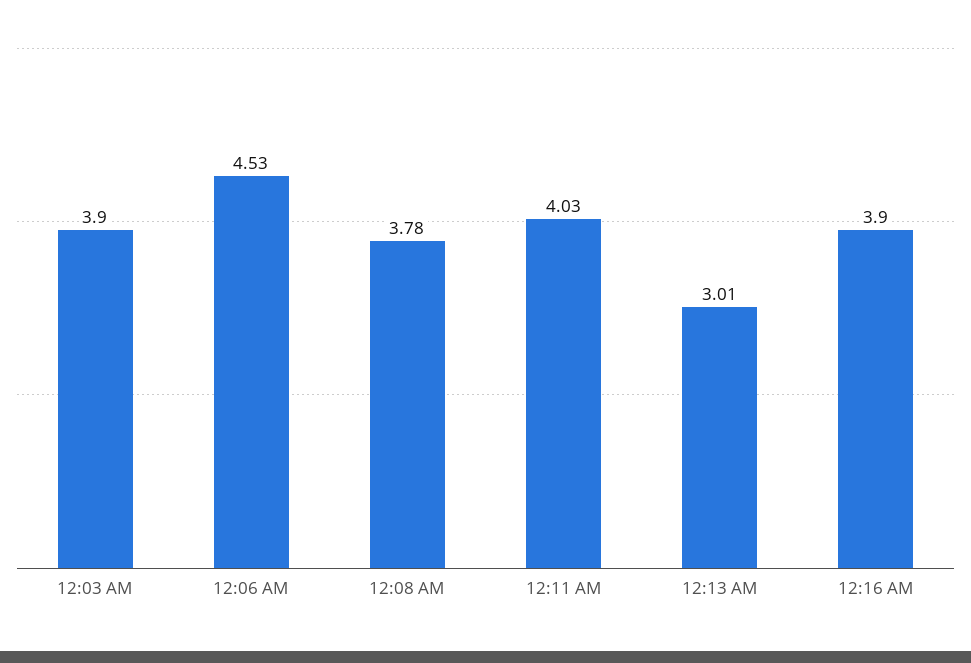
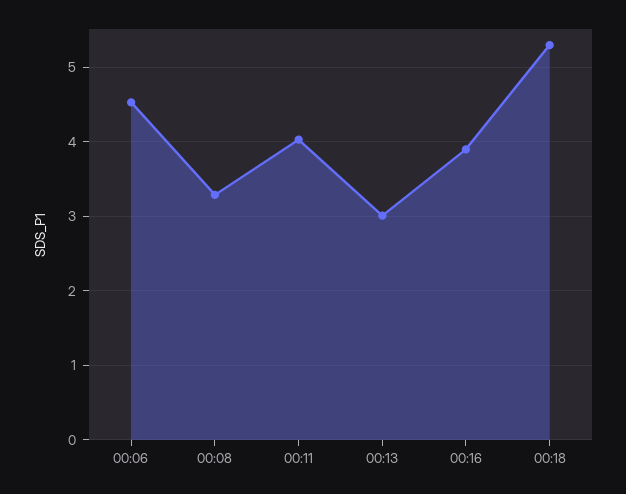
12:03 AM: 3.9 -> none
12:08 AM: 3.78 -> 3.3
00:18: none -> 5.3

